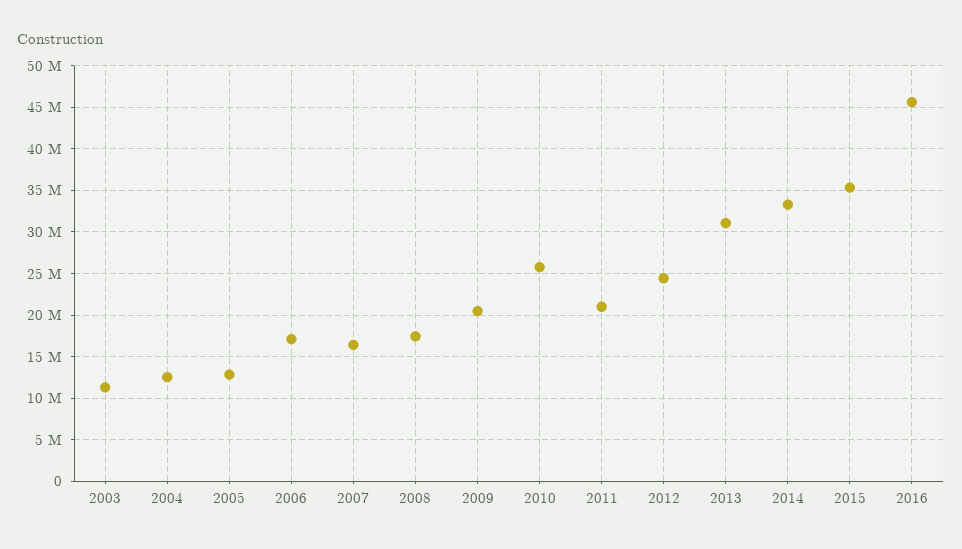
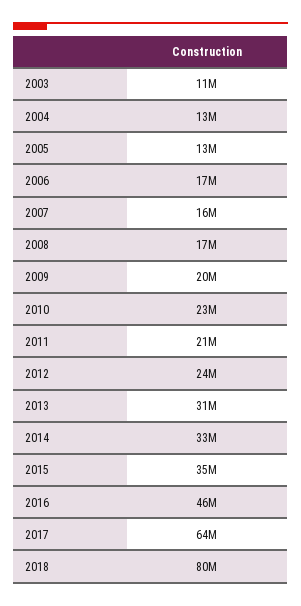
2010: 26000000 -> 23000000
2017: none -> 64000000
2018: none -> 80000000

